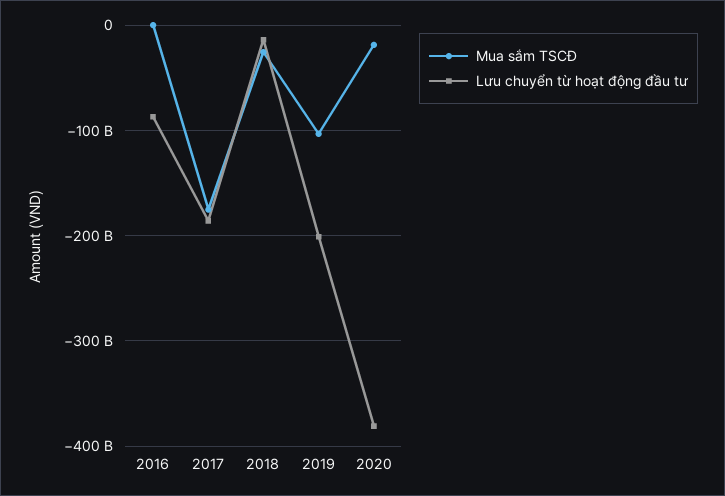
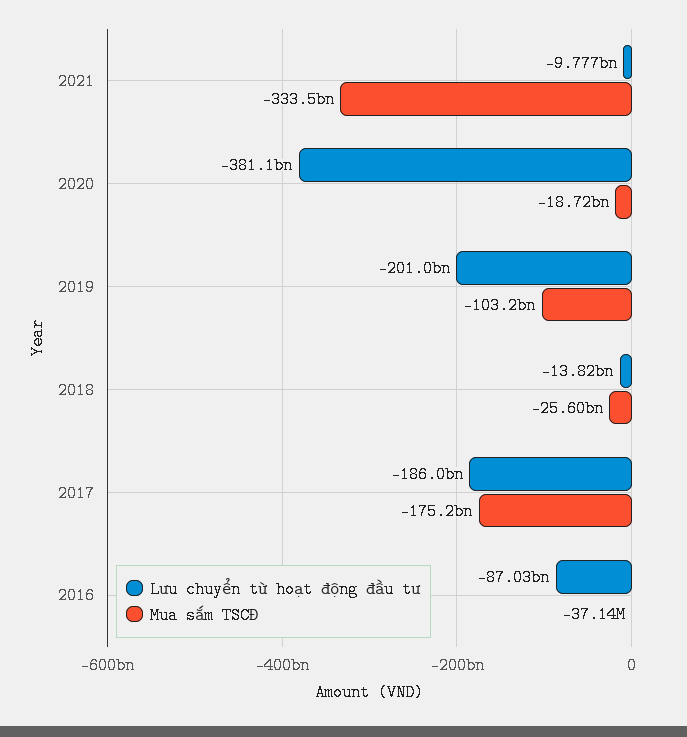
Lưu chuyển từ hoạt động đầu tư, 2021: none -> -9777000000
Mua sắm TSCĐ, 2021: none -> -333500000000

